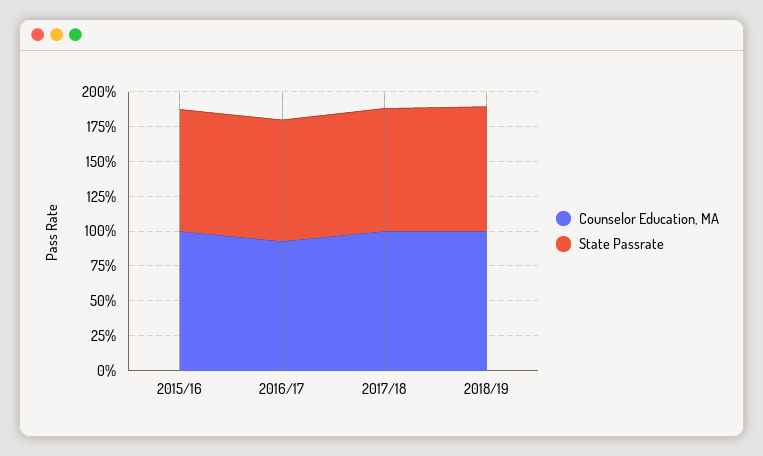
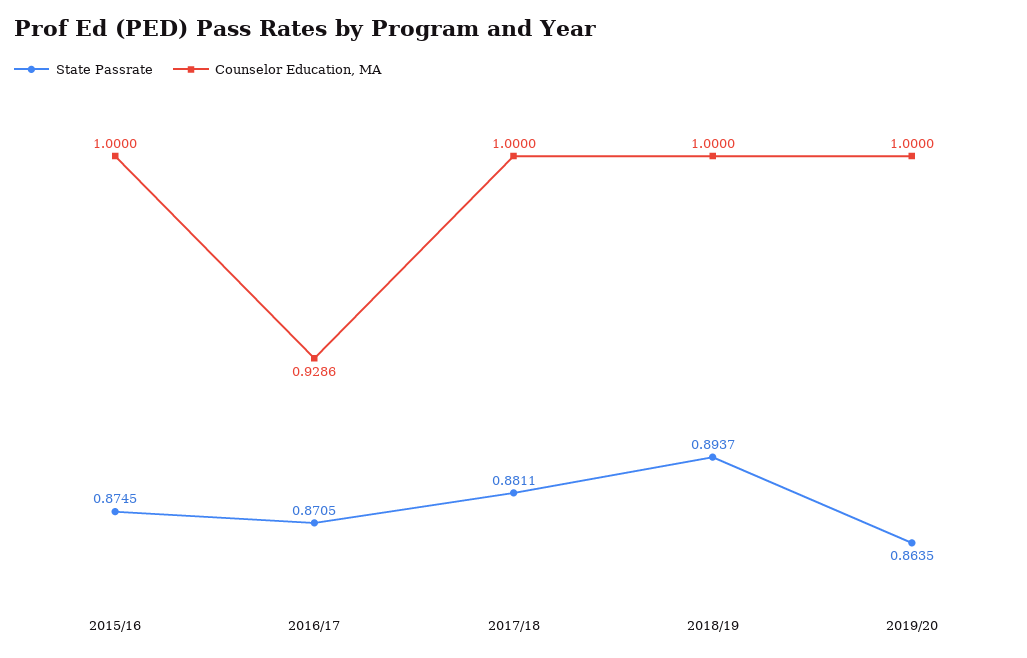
State Passrate, 2019/20: none -> 0.8635
Counselor Education, MA, 2019/20: none -> 1

